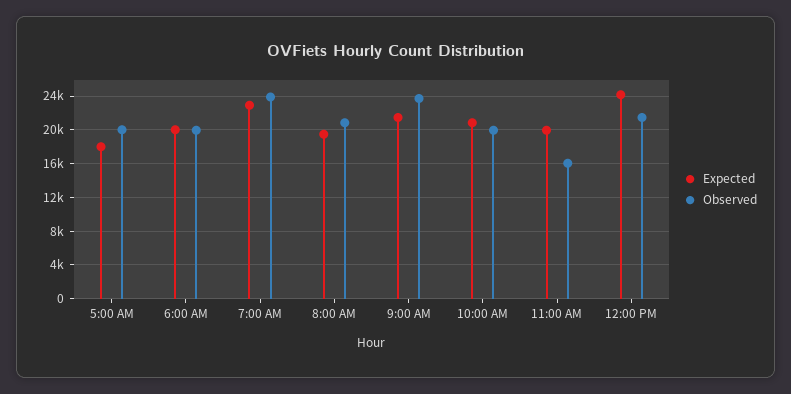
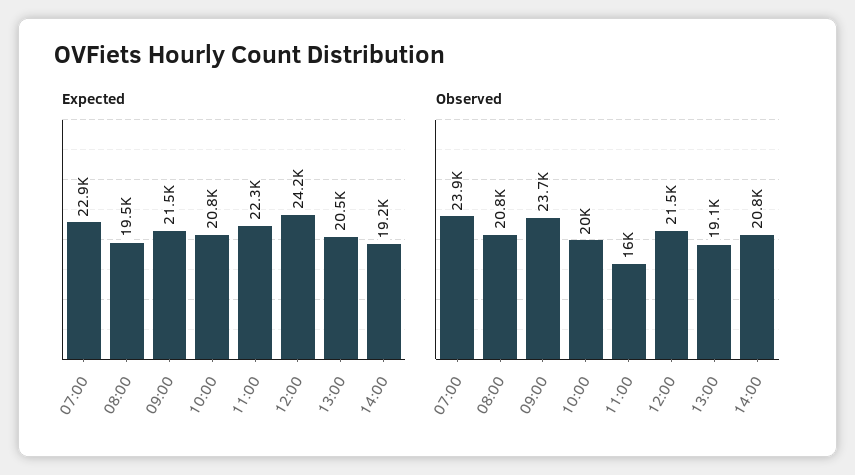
Expected, 5:00 AM: 18000 -> none
Observed, 5:00 AM: 20000 -> none
Expected, 6:00 AM: 20000 -> none
Observed, 6:00 AM: 20000 -> none
Expected, 11:00 AM: 20000 -> 22300
Expected, 13:00: none -> 20500
Expected, 14:00: none -> 19200
Observed, 13:00: none -> 19100
Observed, 14:00: none -> 20800

